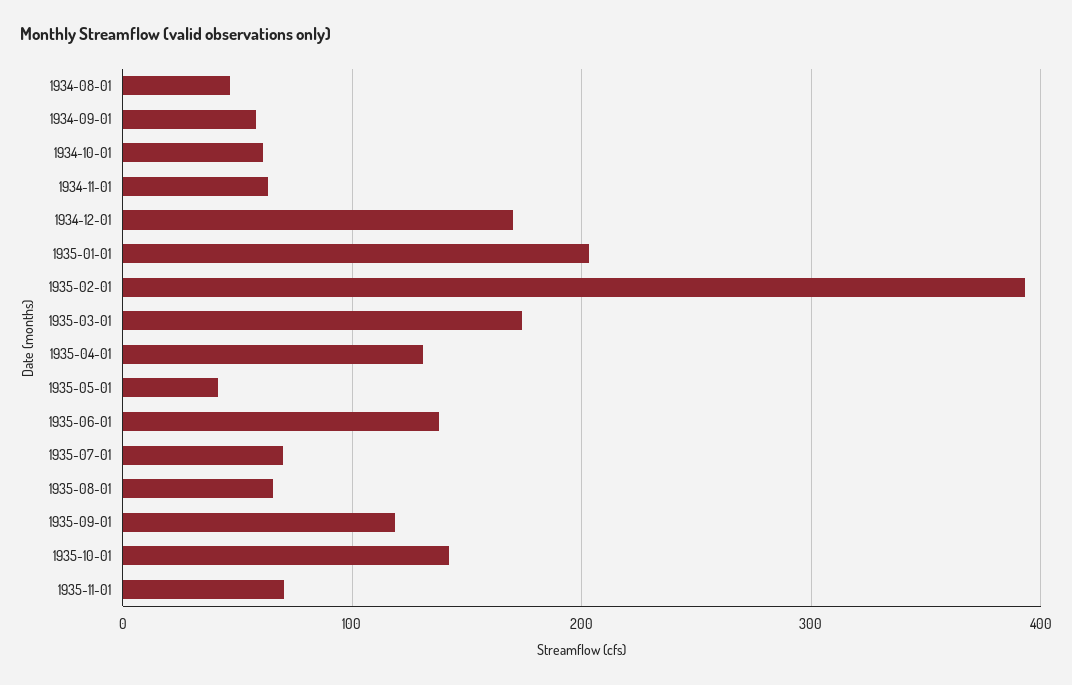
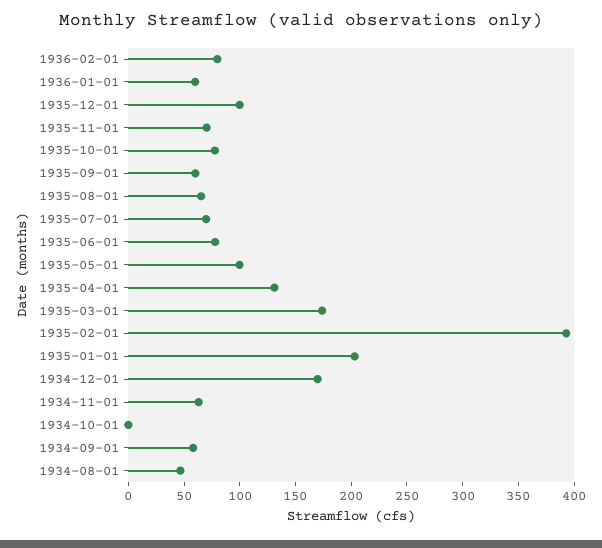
1934-10-01: 60 -> 0
1935-05-01: 40 -> 100
1935-06-01: 140 -> 80
1935-09-01: 120 -> 60
1935-10-01: 140 -> 80
1936-02-01: none -> 80
1936-01-01: none -> 60
1935-12-01: none -> 100

